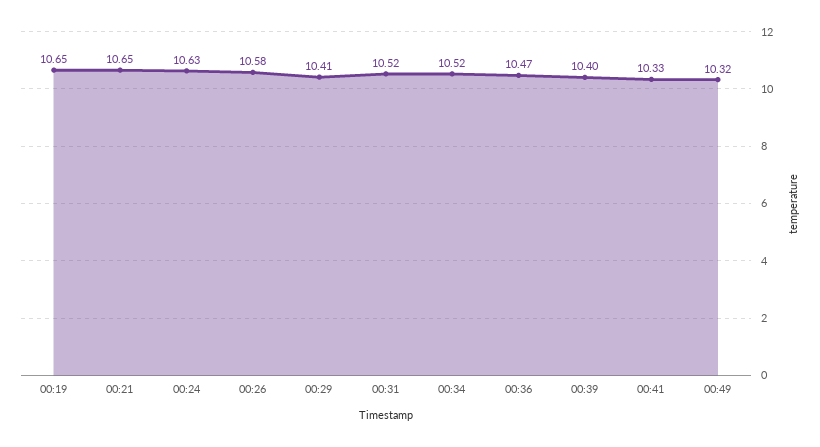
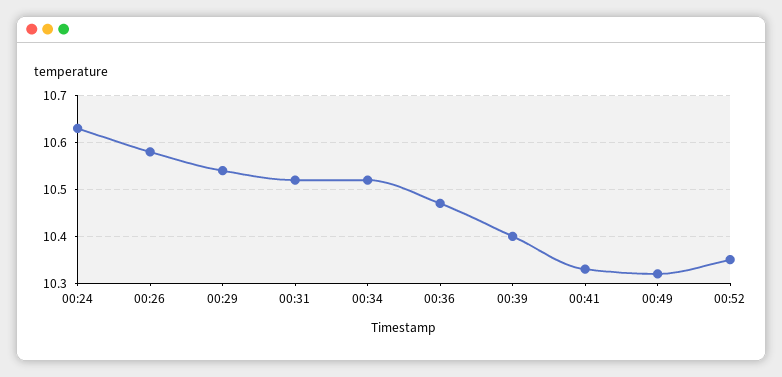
00:19: 10.65 -> none
00:21: 10.65 -> none
00:29: 10.41 -> 10.55
00:52: none -> 10.35

